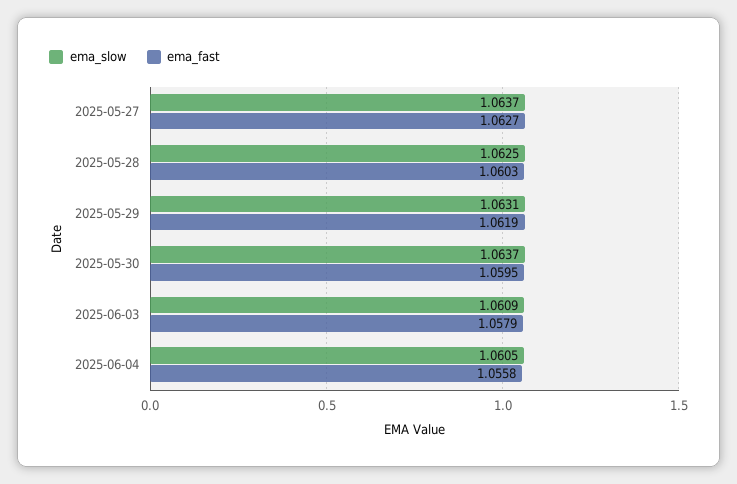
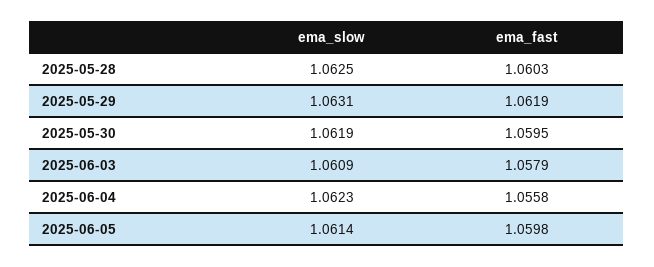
ema_slow, 2025-05-27: 1.0637 -> none
ema_fast, 2025-05-27: 1.0627 -> none
ema_slow, 2025-05-30: 1.0637 -> 1.0619
ema_slow, 2025-06-04: 1.0605 -> 1.0623
ema_slow, 2025-06-05: none -> 1.0614
ema_fast, 2025-06-05: none -> 1.0598

